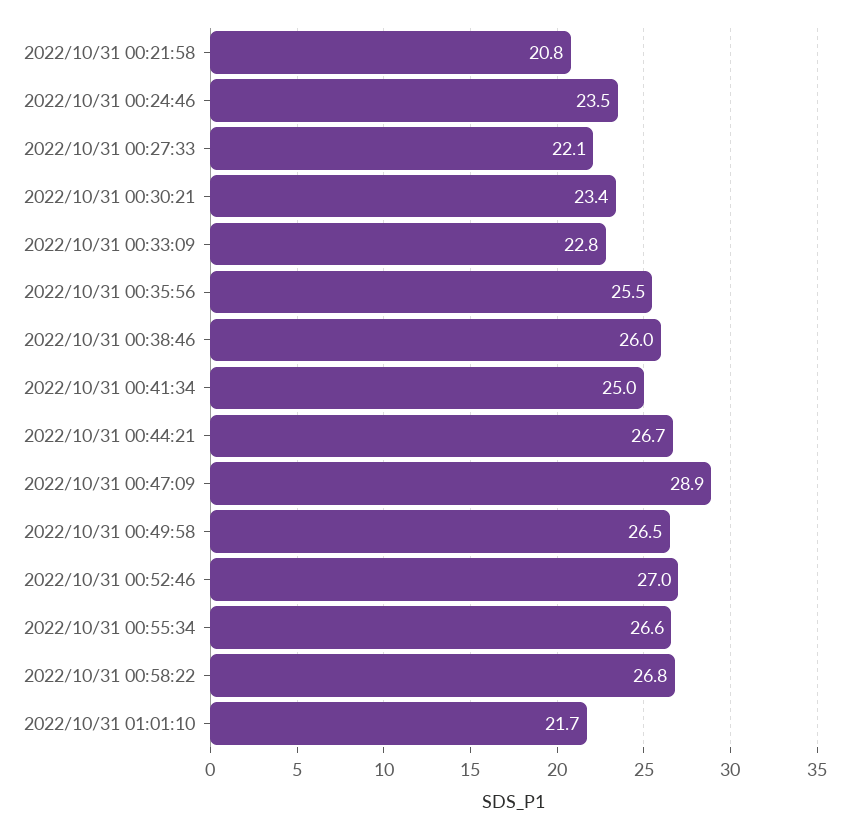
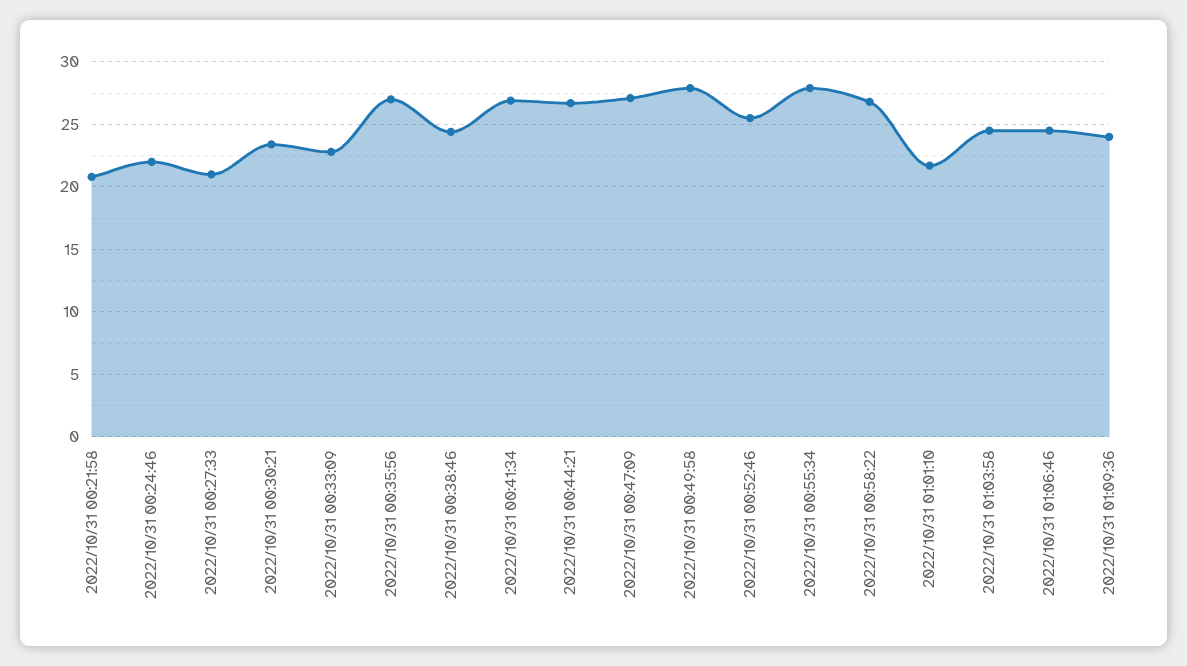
2022/10/31 00:24:46: 23.5 -> 22
2022/10/31 00:27:33: 22.1 -> 21
2022/10/31 00:35:56: 25.5 -> 27
2022/10/31 00:38:46: 26 -> 24.5
2022/10/31 00:41:34: 25 -> 27
2022/10/31 00:47:09: 28.9 -> 27
2022/10/31 00:49:58: 26.5 -> 28
2022/10/31 00:52:46: 27 -> 25.5
2022/10/31 00:55:34: 26.6 -> 28
2022/10/31 01:03:58: none -> 24.5
2022/10/31 01:06:46: none -> 24.5
2022/10/31 01:09:36: none -> 24

